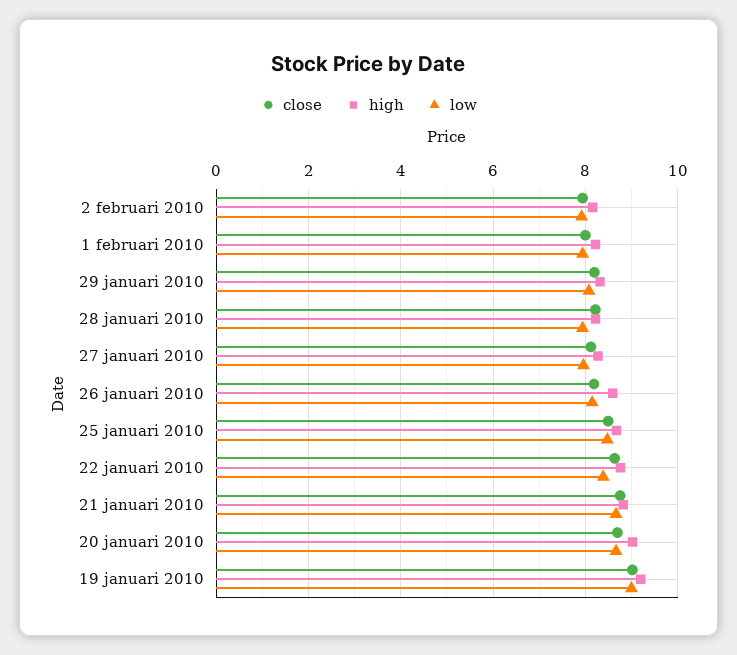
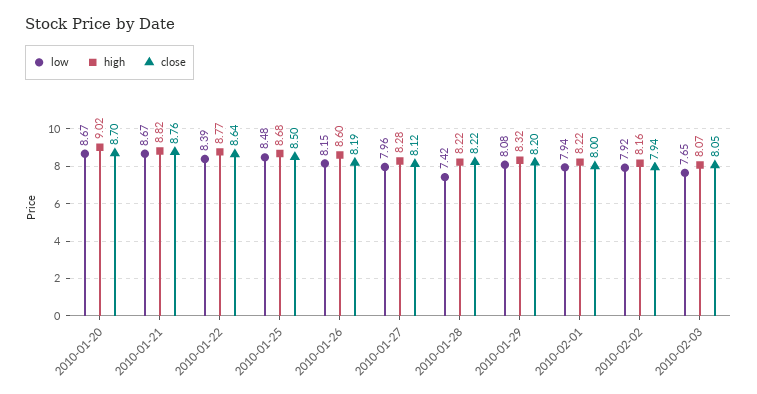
low, 28 januari 2010: 8 -> 7.42
close, 19 januari 2010: 9 -> none
high, 19 januari 2010: 9.2 -> none
low, 19 januari 2010: 9 -> none
low, 2010-02-03: none -> 7.65
high, 2010-02-03: none -> 8.07
close, 2010-02-03: none -> 8.05

